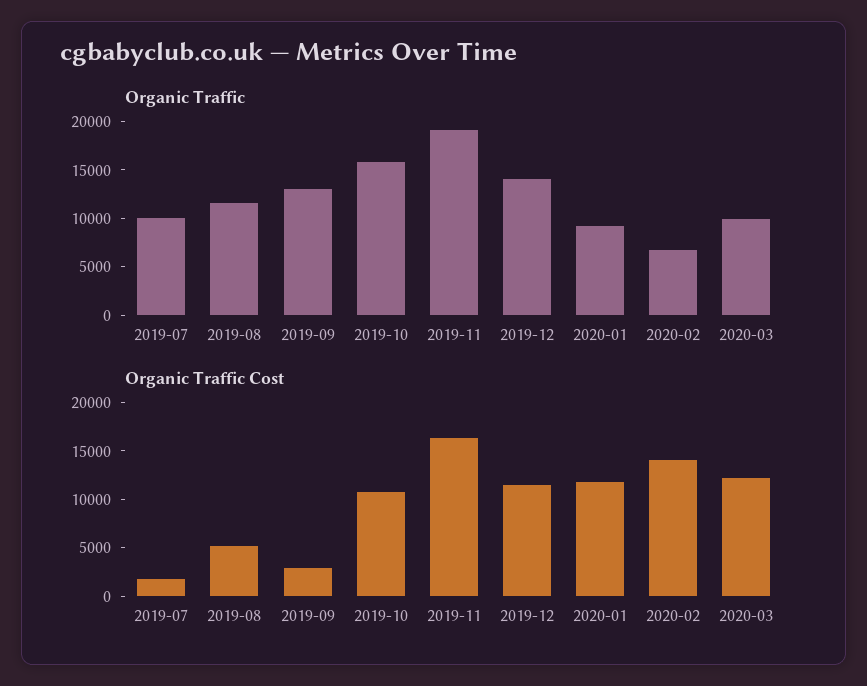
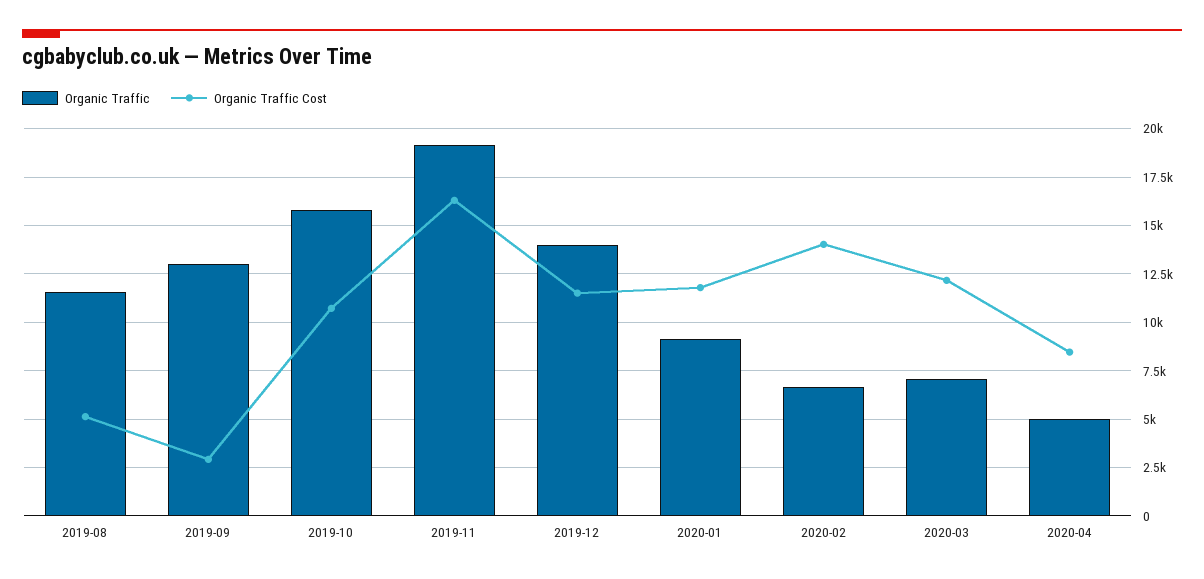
Organic Traffic, 2019-07: 10000 -> none
Organic Traffic, 2020-03: 10000 -> 7000
Organic Traffic Cost, 2019-07: 2000 -> none
Organic Traffic, 2020-04: none -> 5000
Organic Traffic Cost, 2020-04: none -> 8500

